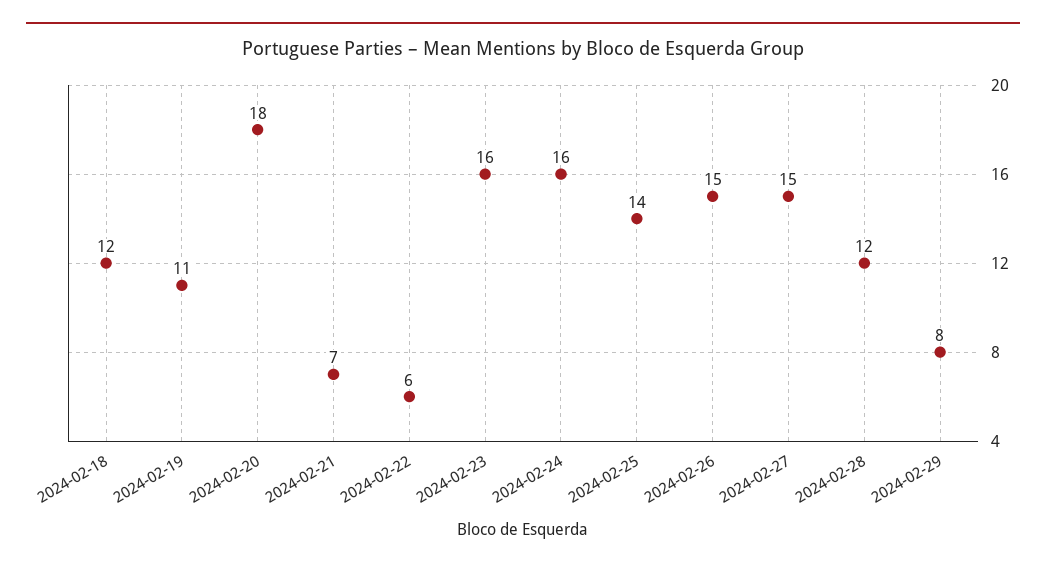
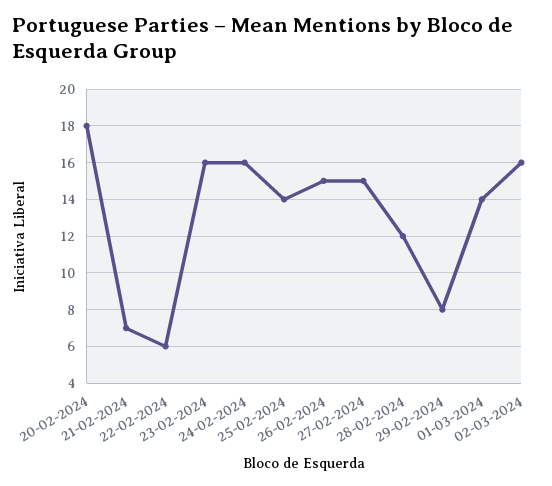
2024-02-18: 12 -> none
2024-02-19: 11 -> none
01-03-2024: none -> 14
02-03-2024: none -> 16

